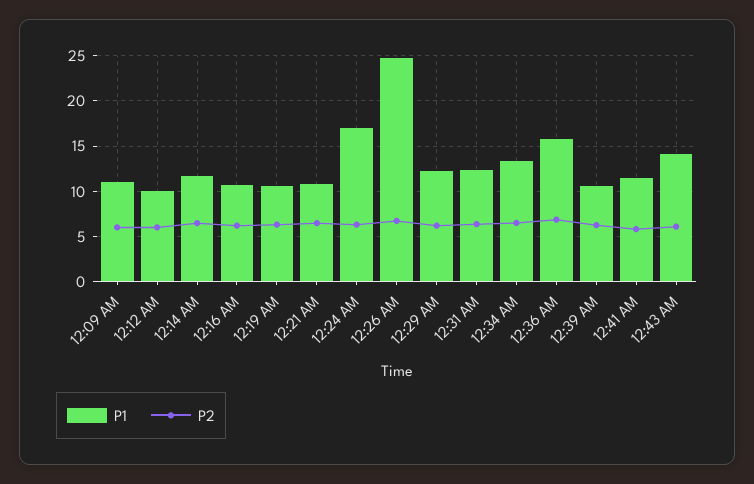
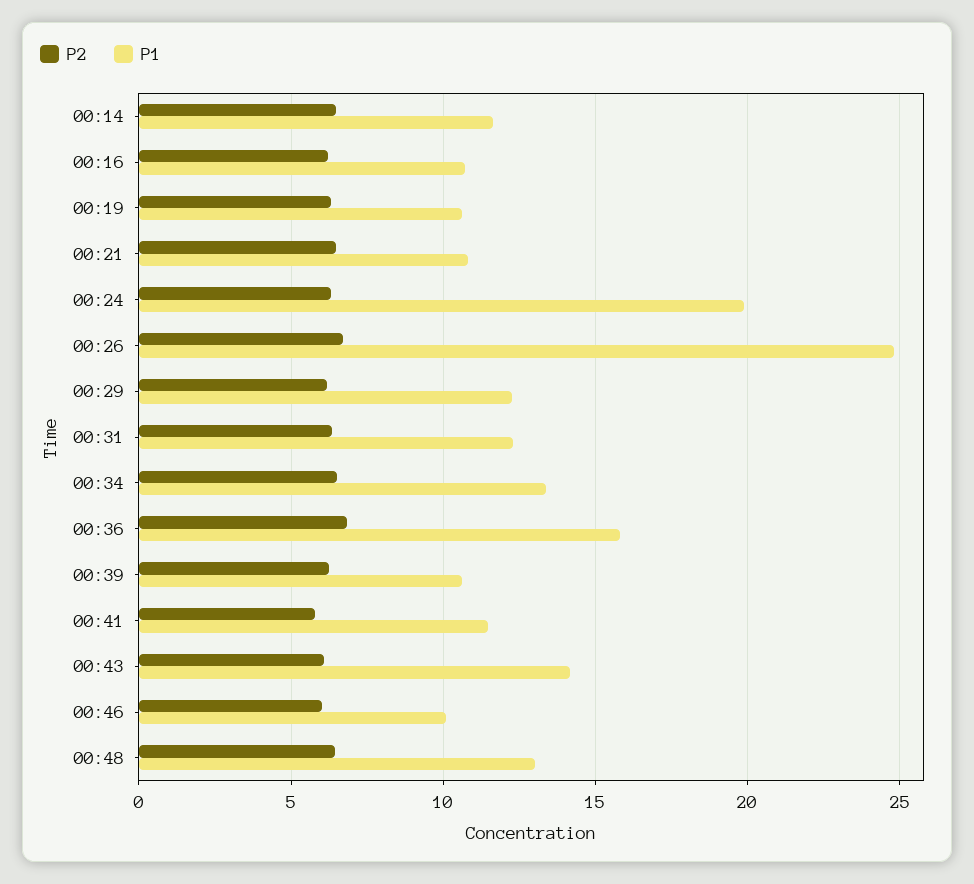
P1, 12:09 AM: 11 -> none
P2, 12:09 AM: 6 -> none
P1, 12:12 AM: 10 -> none
P2, 12:12 AM: 6 -> none
P1, 12:24 AM: 17 -> 20
P2, 00:46: none -> 6
P1, 00:46: none -> 10
P2, 00:48: none -> 6.5
P1, 00:48: none -> 13

